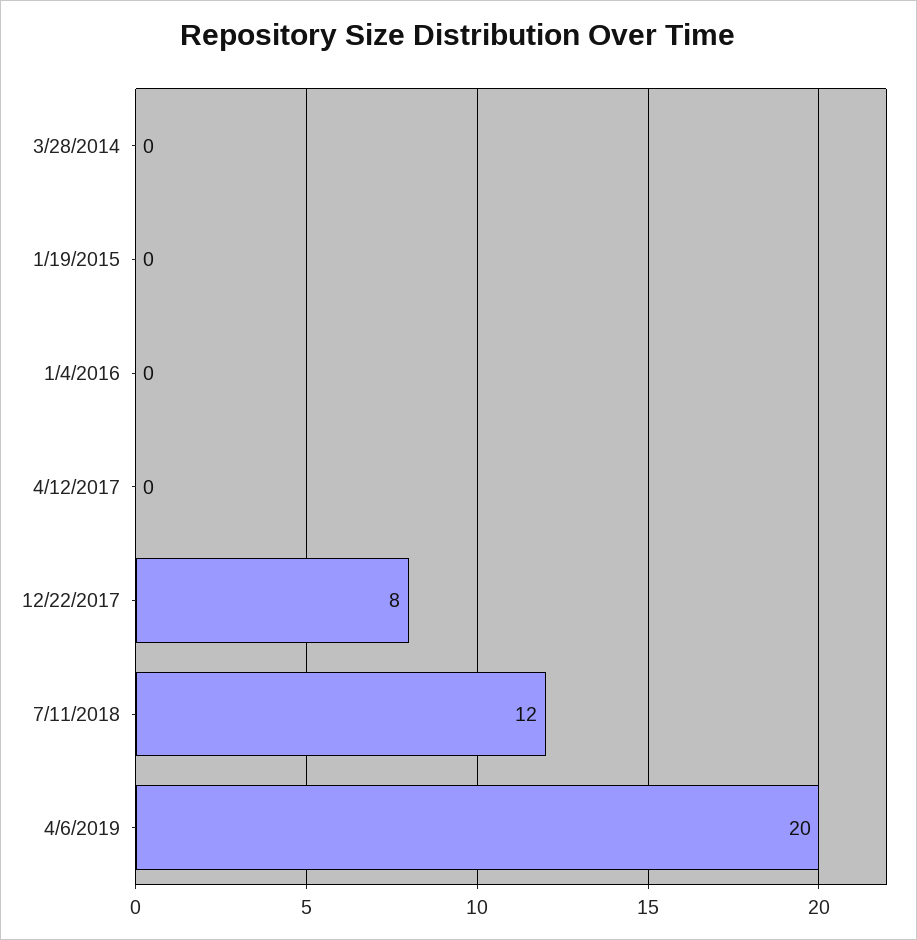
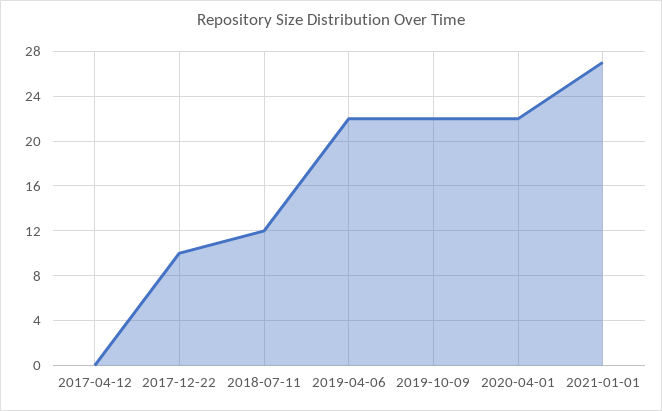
3/28/2014: 0 -> none
1/19/2015: 0 -> none
1/4/2016: 0 -> none
12/22/2017: 8 -> 10
4/6/2019: 20 -> 22
2019-10-09: none -> 22
2020-04-01: none -> 22
2021-01-01: none -> 27

